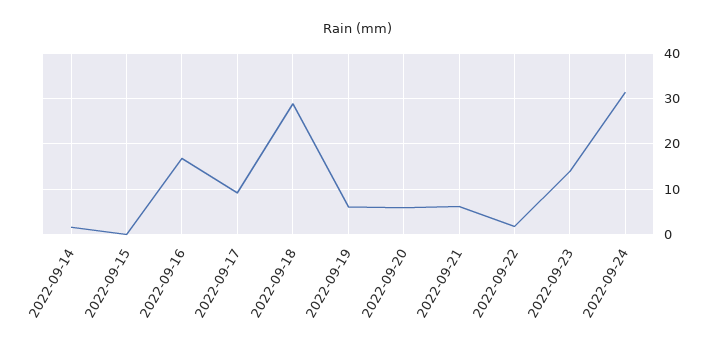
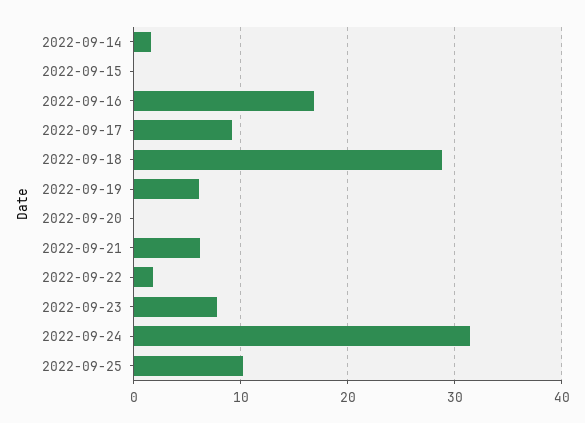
2022-09-20: 6 -> 0
2022-09-23: 14 -> 8
2022-09-25: none -> 10

